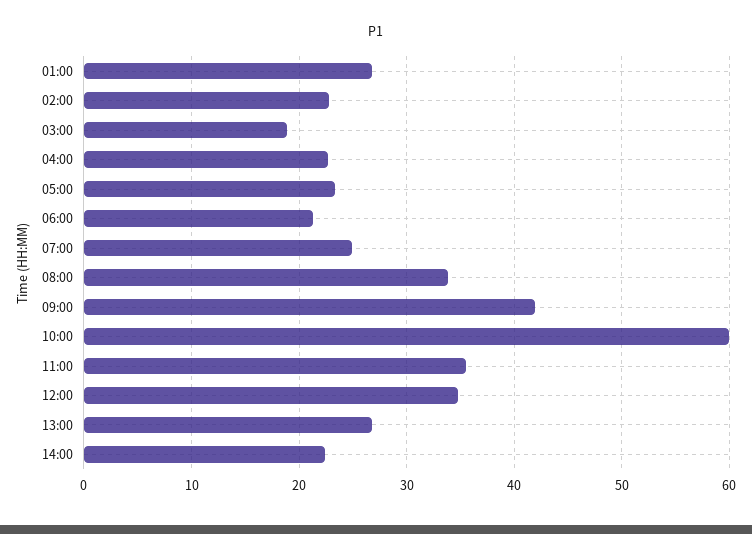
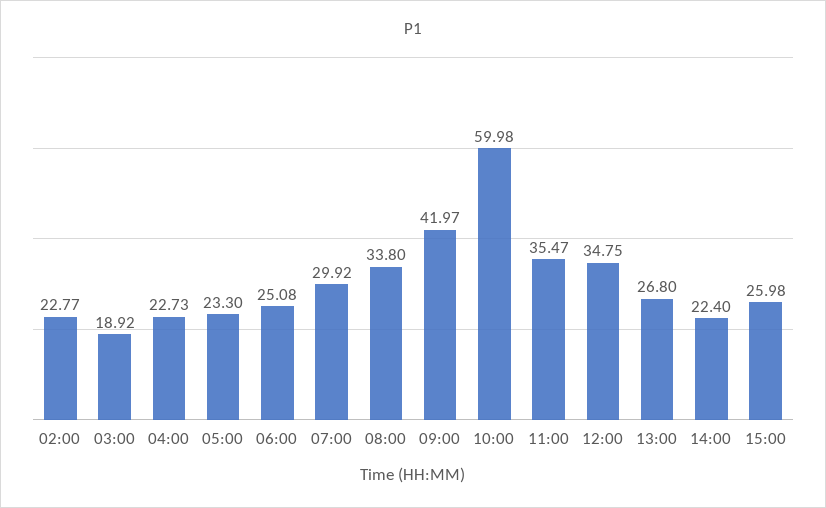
01:00: 27 -> none
06:00: 21 -> 25.08
07:00: 25 -> 29.92
15:00: none -> 25.98

